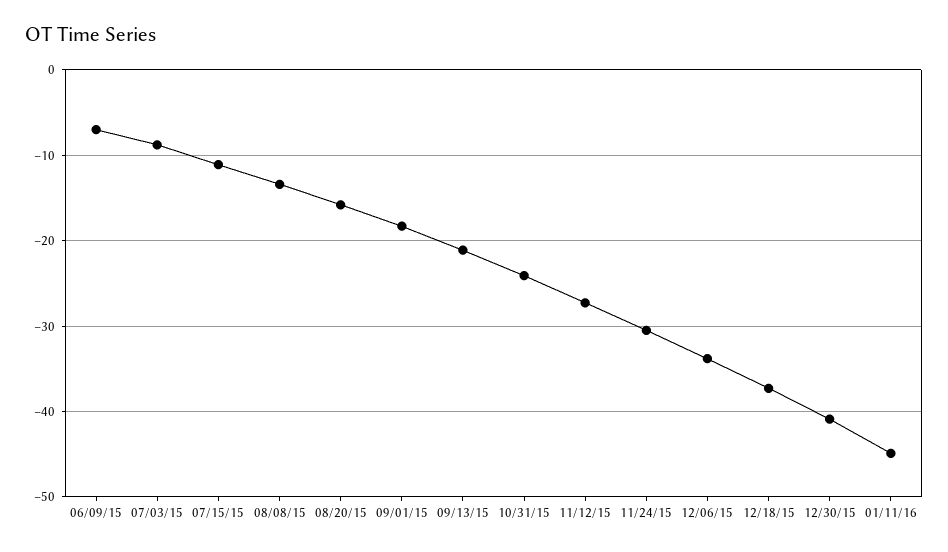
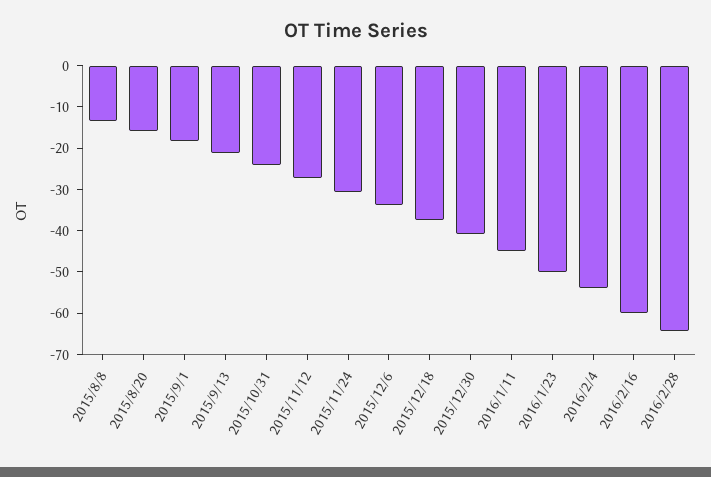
06/09/15: -7 -> none
07/03/15: -9 -> none
07/15/15: -11 -> none
2016/1/23: none -> -50
2016/2/4: none -> -54
2016/2/16: none -> -60
2016/2/28: none -> -64

